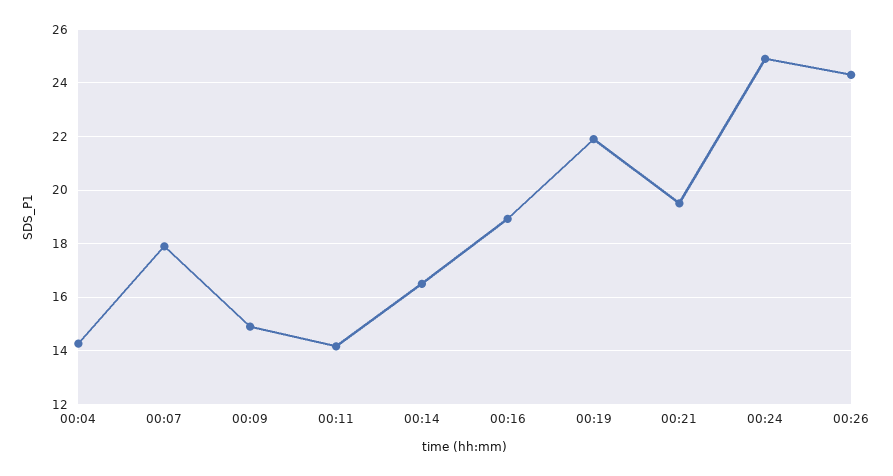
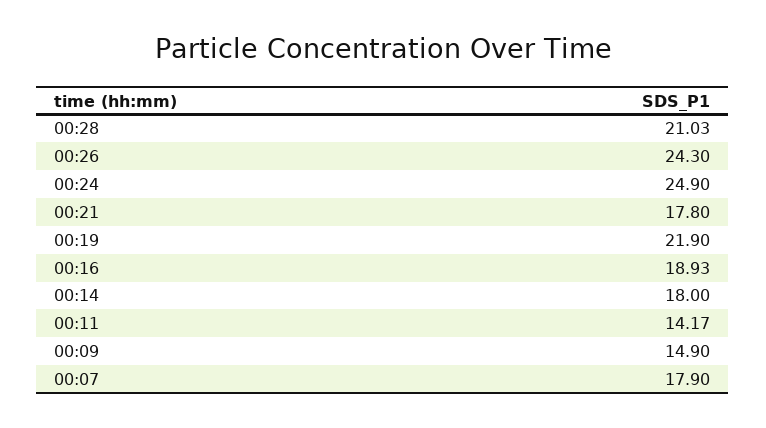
00:04: 14.25 -> none
00:14: 16.5 -> 18
00:21: 19.5 -> 17.8
00:28: none -> 21.03

